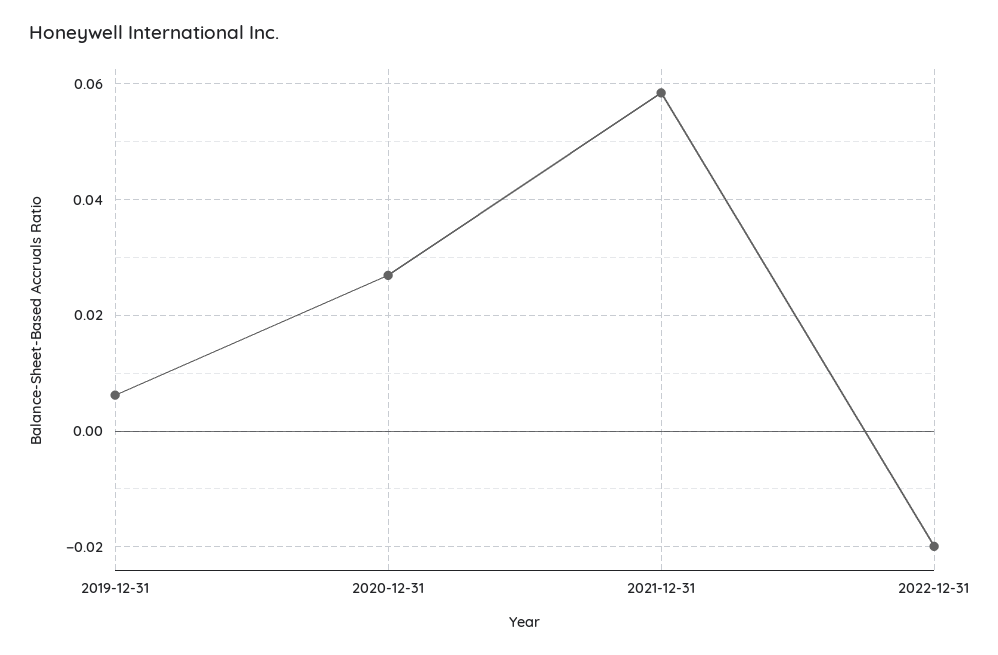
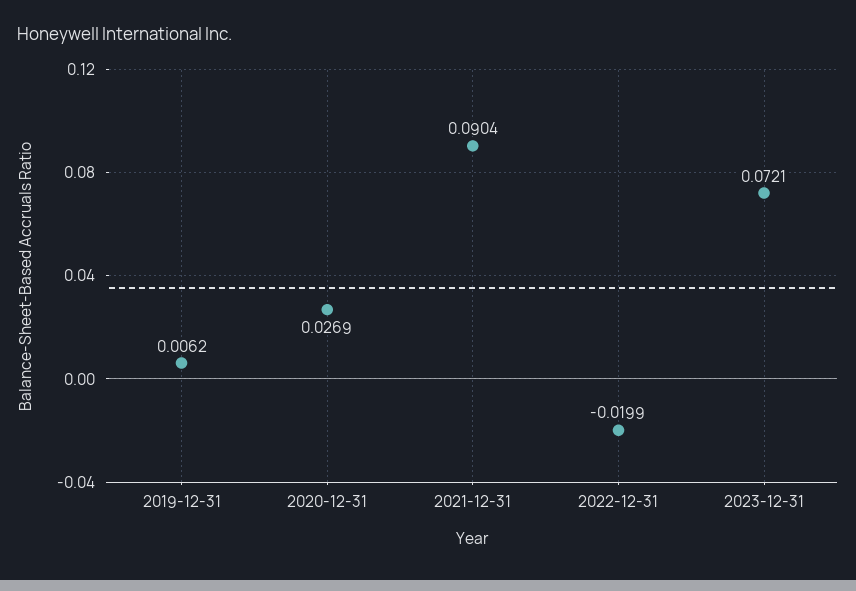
2021-12-31: 0.058 -> 0.0904
2023-12-31: none -> 0.0721

